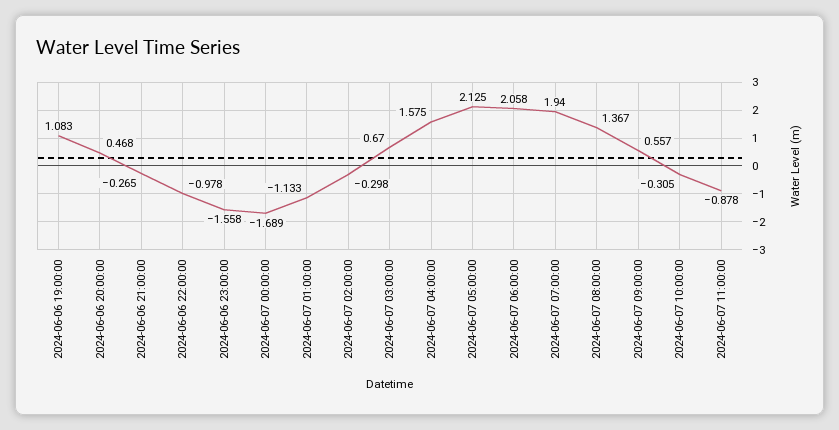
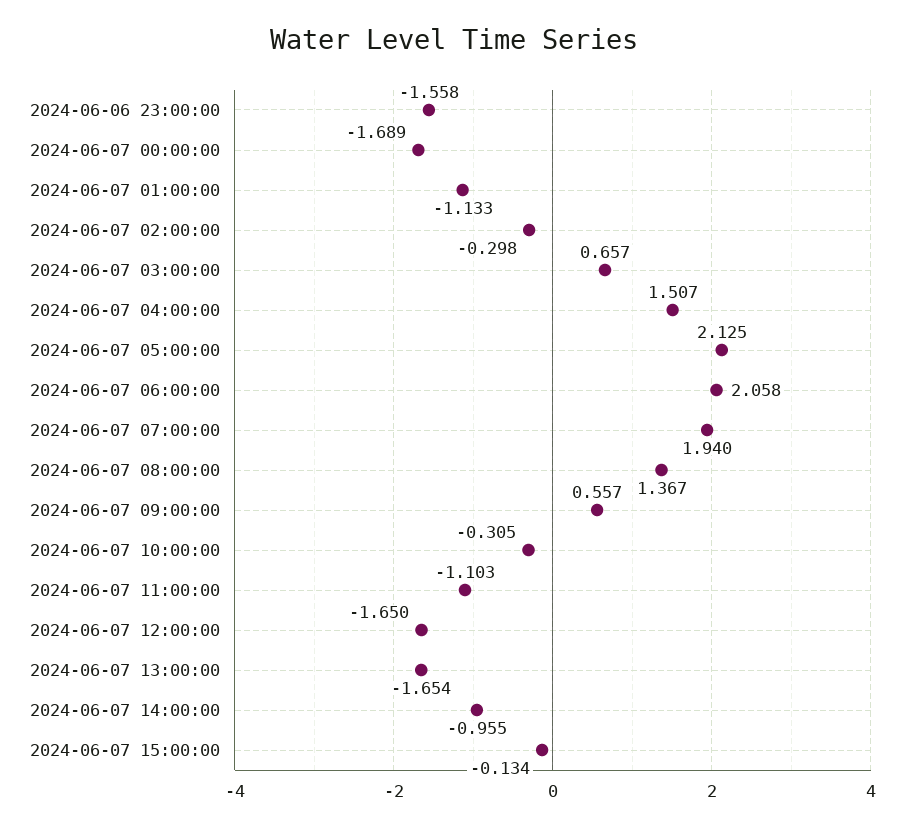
2024-06-06 19:00:00: 1.083 -> none
2024-06-06 20:00:00: 0.468 -> none
2024-06-06 21:00:00: -0.265 -> none
2024-06-06 22:00:00: -0.978 -> none
2024-06-07 03:00:00: 0.67 -> 0.657
2024-06-07 04:00:00: 1.575 -> 1.507
2024-06-07 11:00:00: -0.878 -> -1.103
2024-06-07 12:00:00: none -> -1.65
2024-06-07 13:00:00: none -> -1.654
2024-06-07 14:00:00: none -> -0.955
2024-06-07 15:00:00: none -> -0.134

